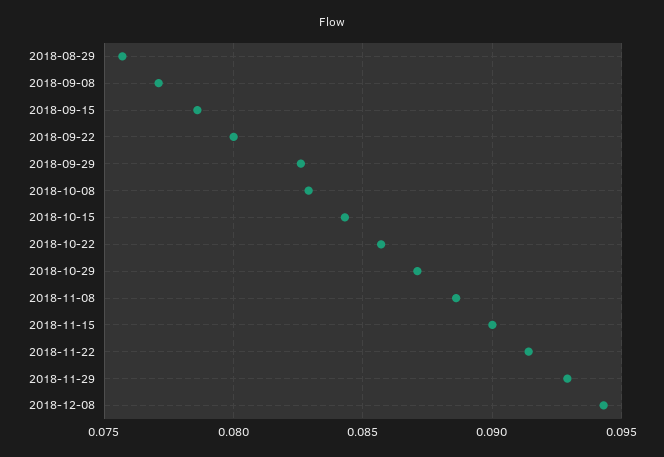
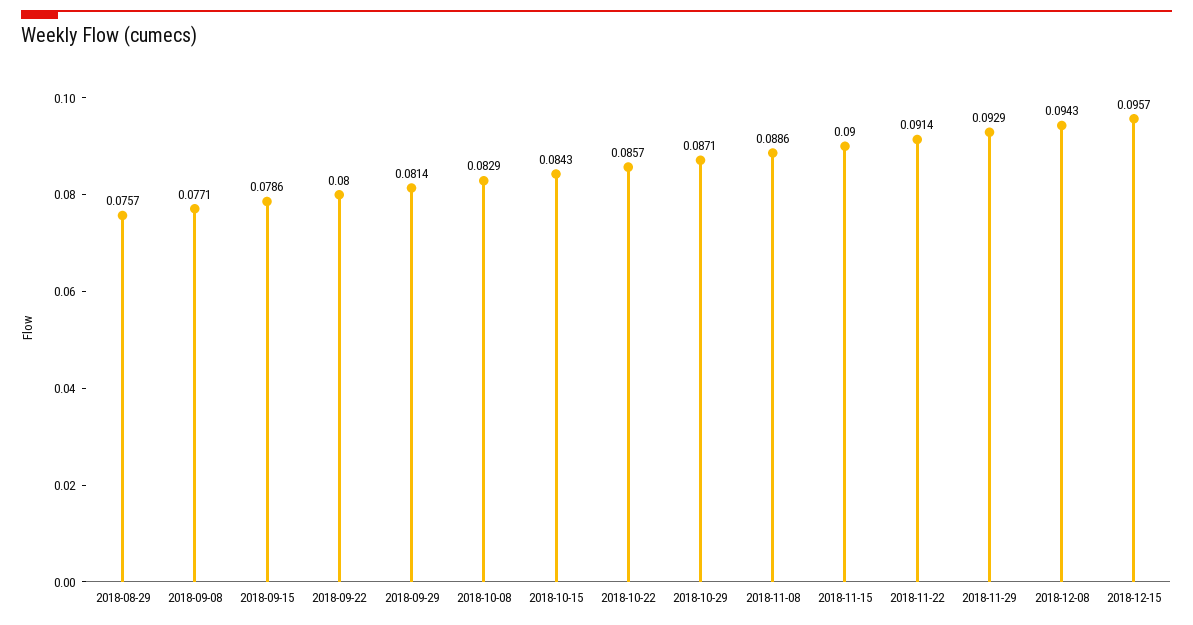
2018-09-29: 0.0825 -> 0.0814
2018-12-15: none -> 0.0957

